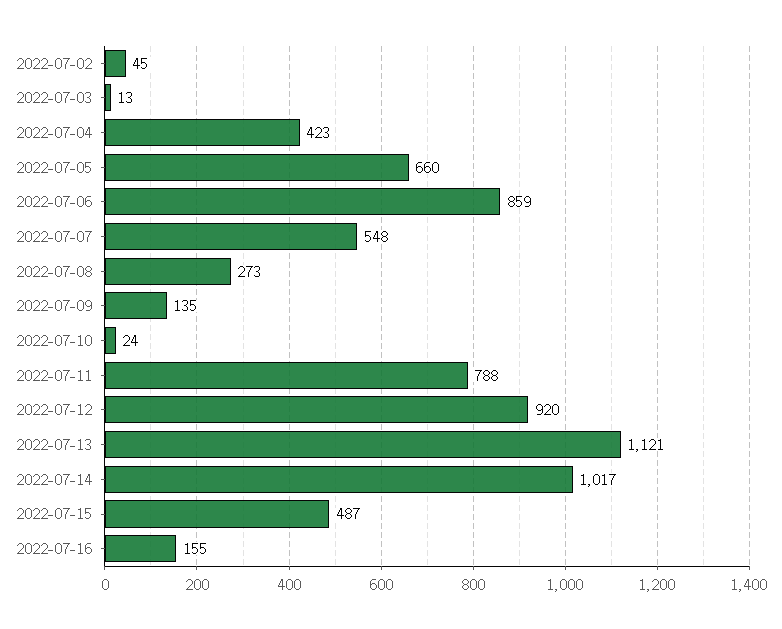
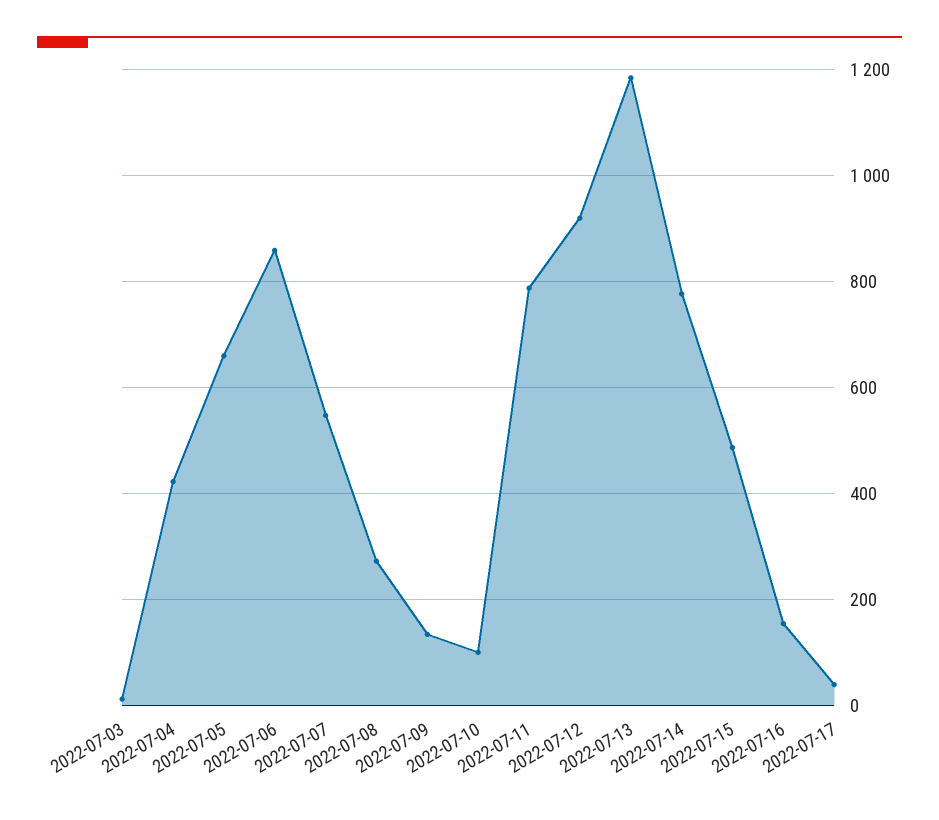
2022-07-02: 45 -> none
2022-07-10: 24 -> 100
2022-07-13: 1121 -> 1180
2022-07-14: 1017 -> 780
2022-07-17: none -> 40

